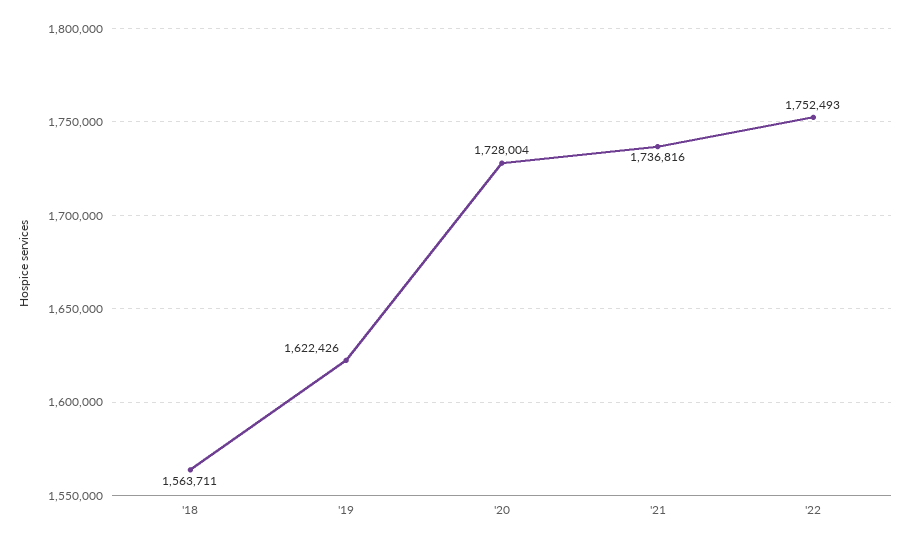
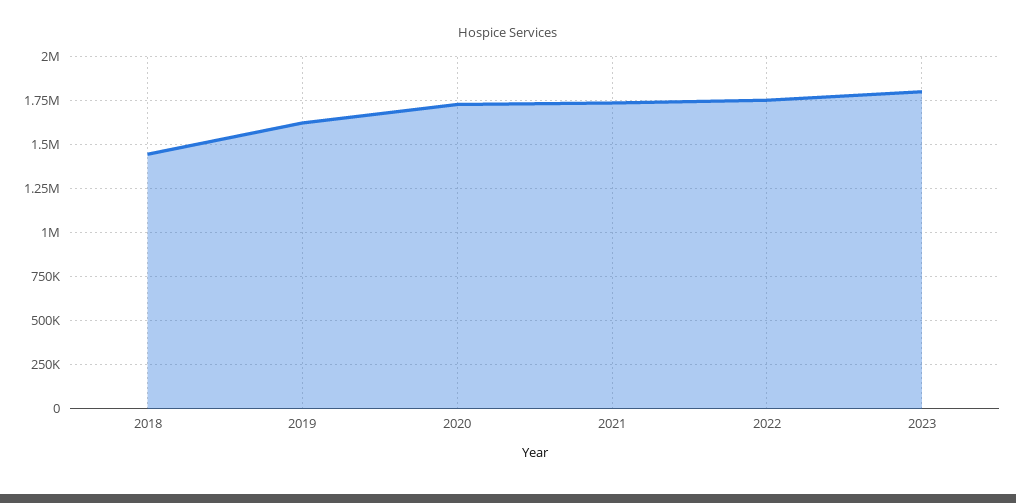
'18: 1563711 -> 1450000
2023: none -> 1800000

